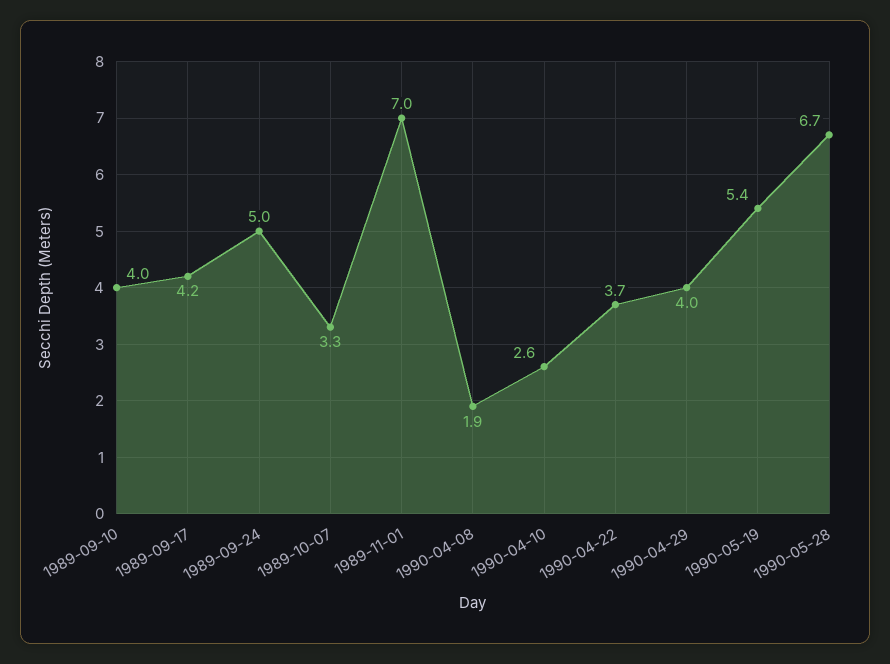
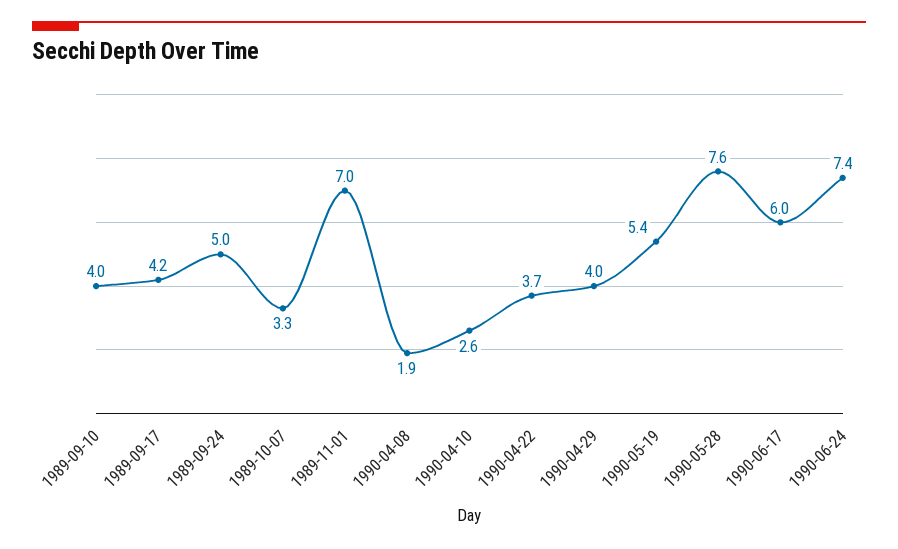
1990-05-28: 6.7 -> 7.6
1990-06-17: none -> 6
1990-06-24: none -> 7.4

